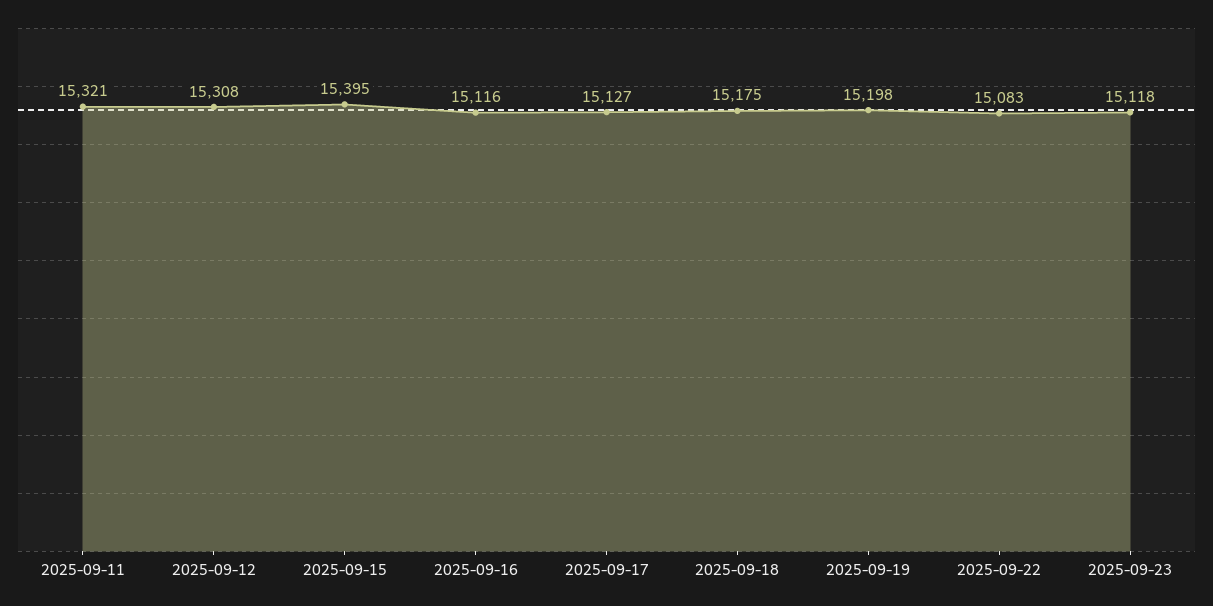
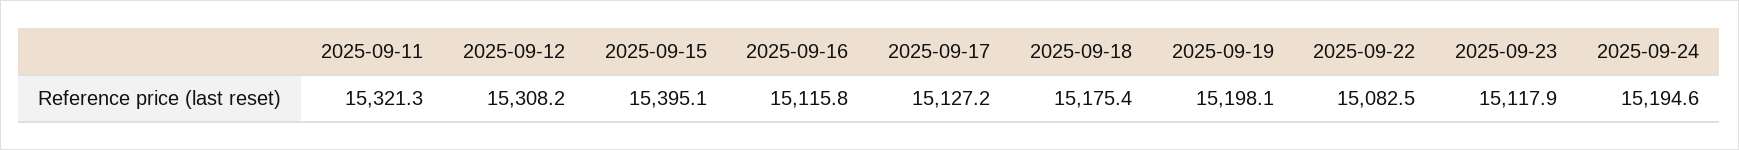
2025-09-24: none -> 15194.6

